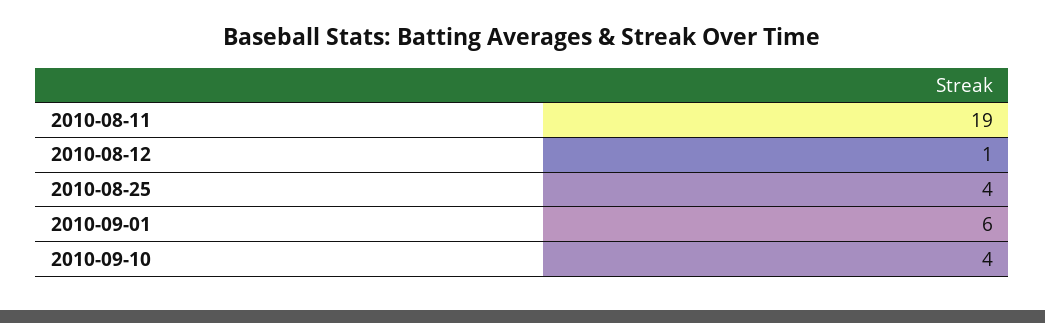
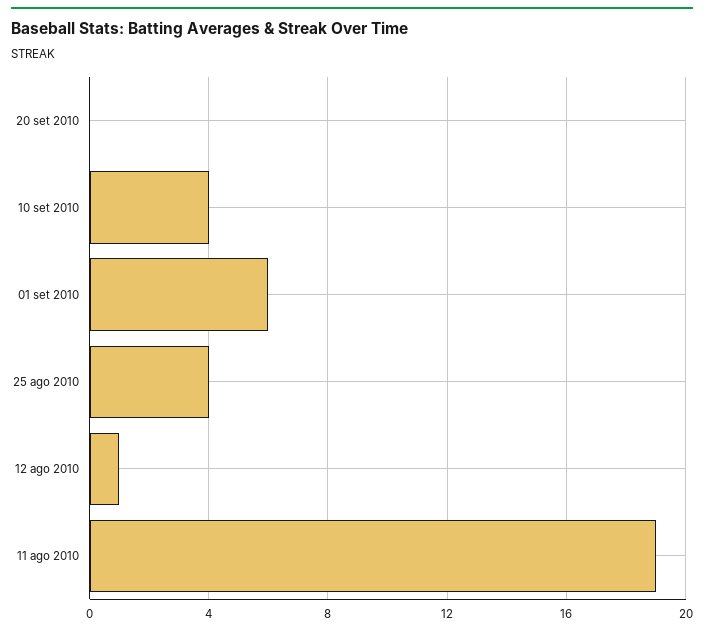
20 set 2010: none -> 0

